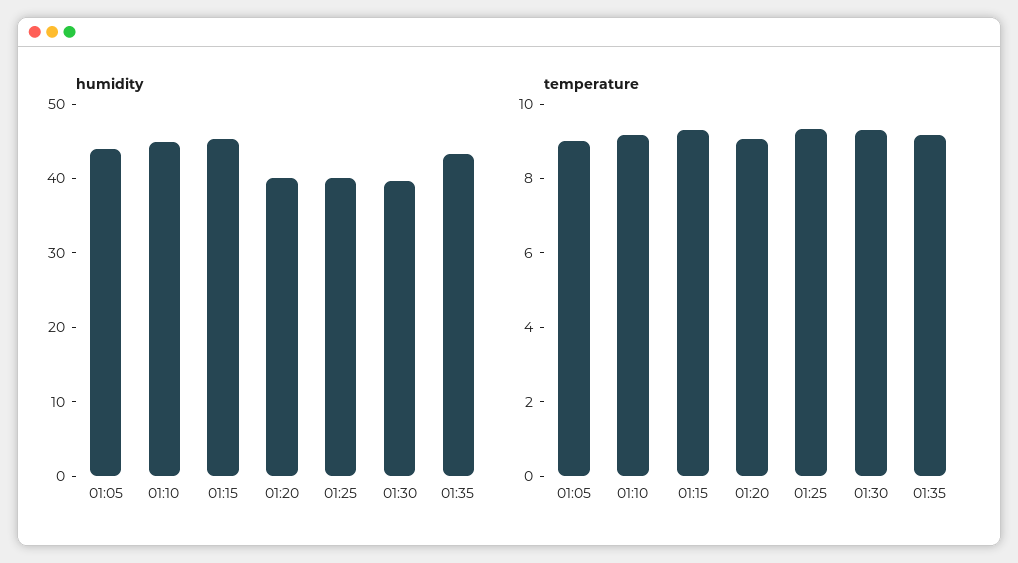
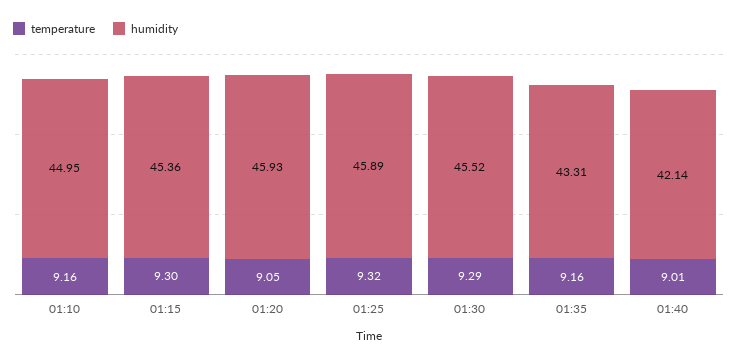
humidity, 01:05: 44 -> none
humidity, 01:20: 40 -> 45.93
humidity, 01:25: 40 -> 45.89
humidity, 01:30: 40 -> 45.52
temperature, 01:05: 9 -> none
temperature, 01:40: none -> 9.01
humidity, 01:40: none -> 42.14

